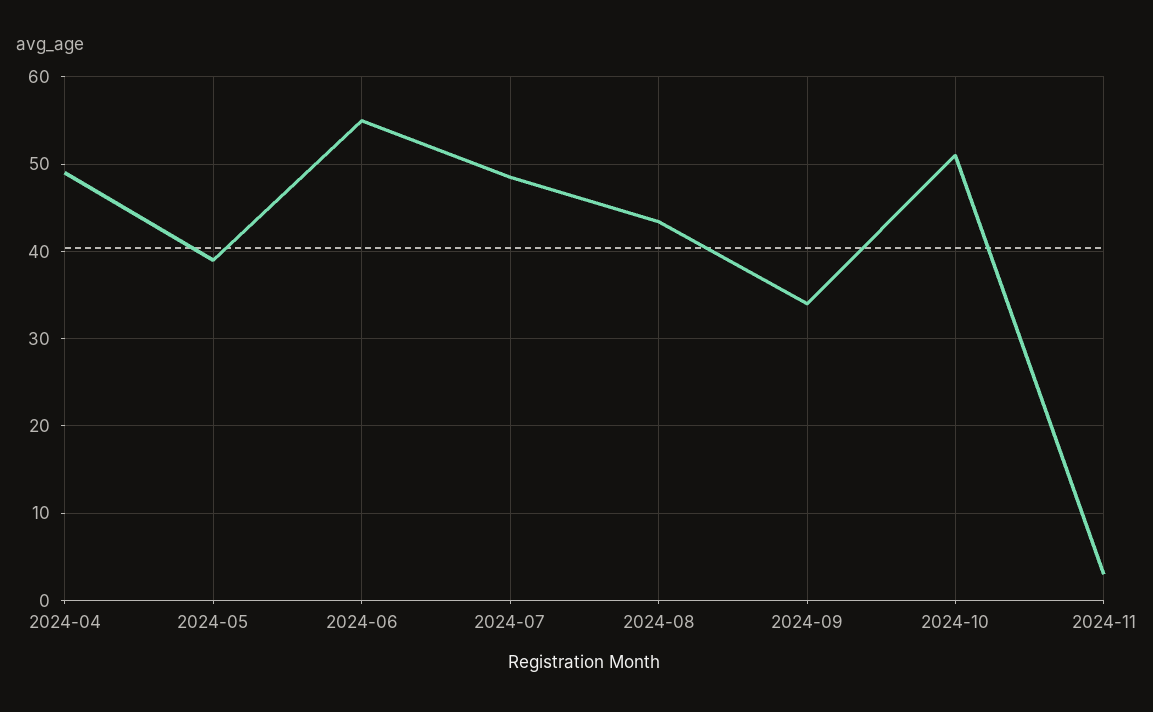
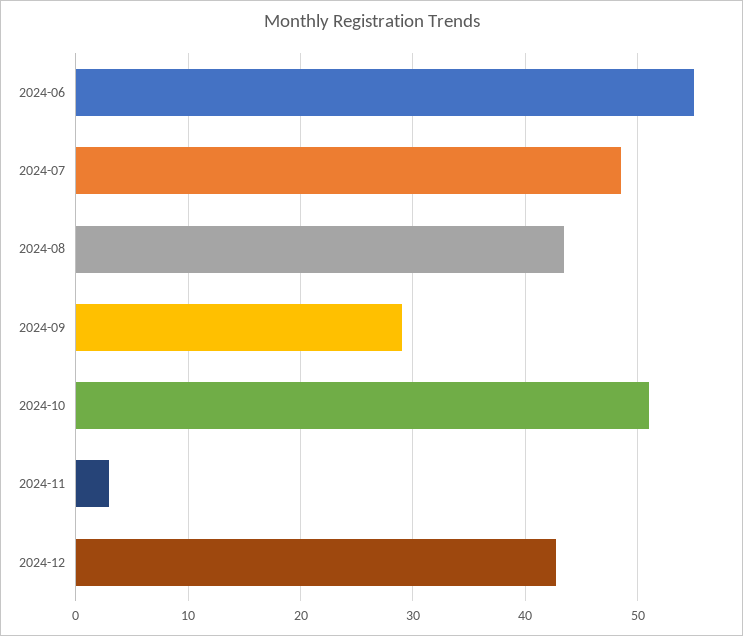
2024-04: 49 -> none
2024-05: 39 -> none
2024-09: 34 -> 29
2024-12: none -> 43

